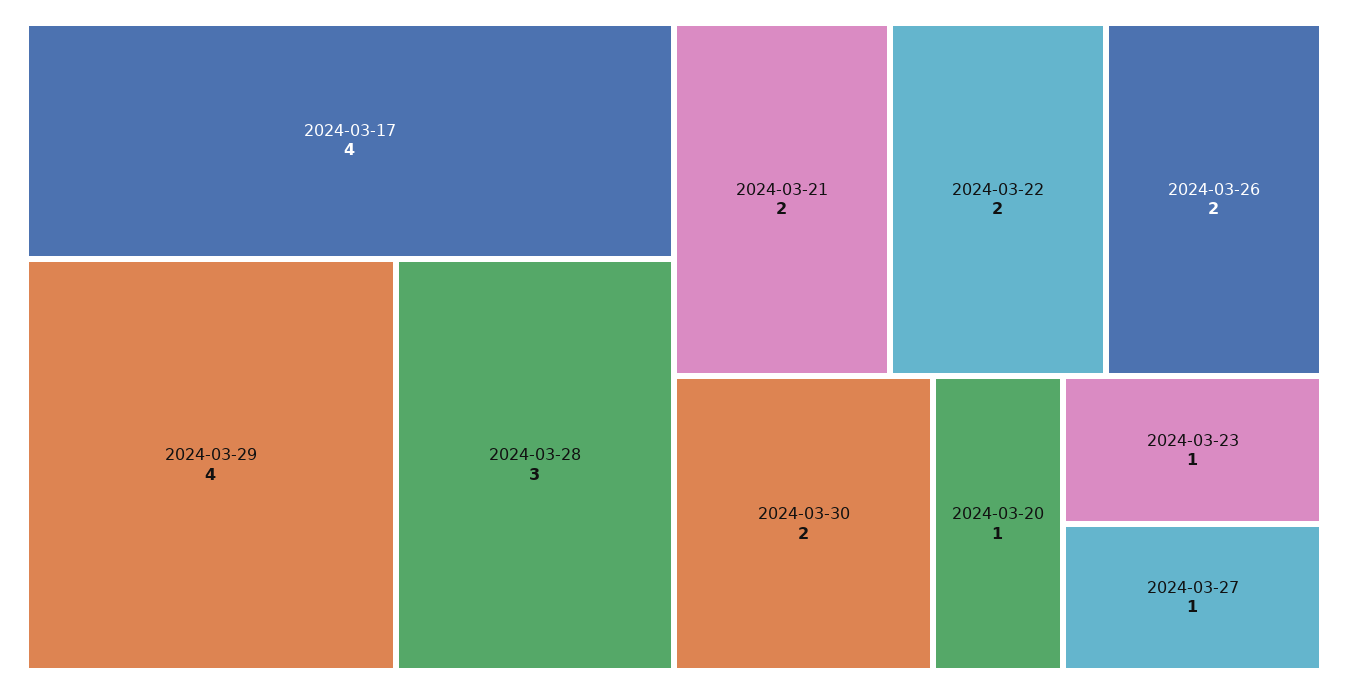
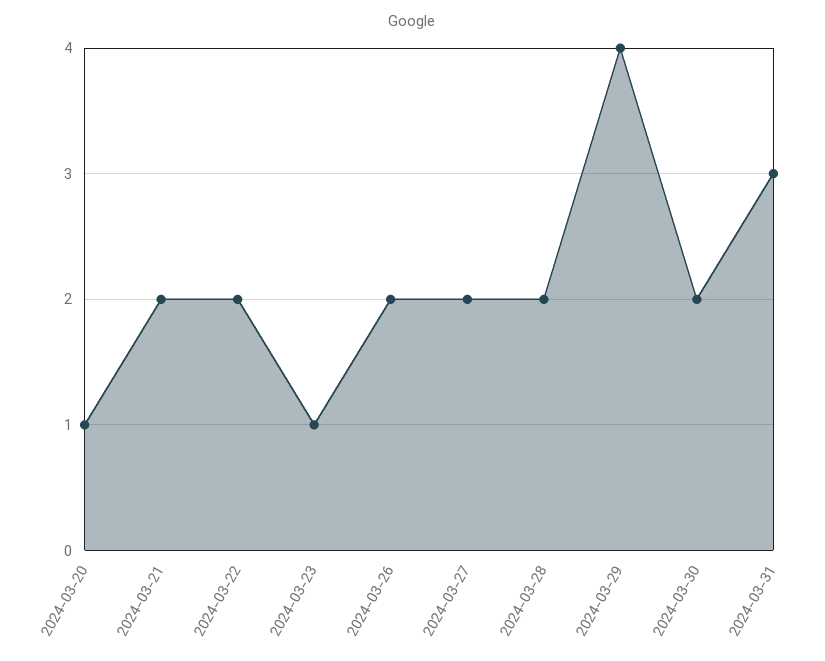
2024-03-17: 4 -> none
2024-03-28: 3 -> 2
2024-03-27: 1 -> 2
2024-03-31: none -> 3

